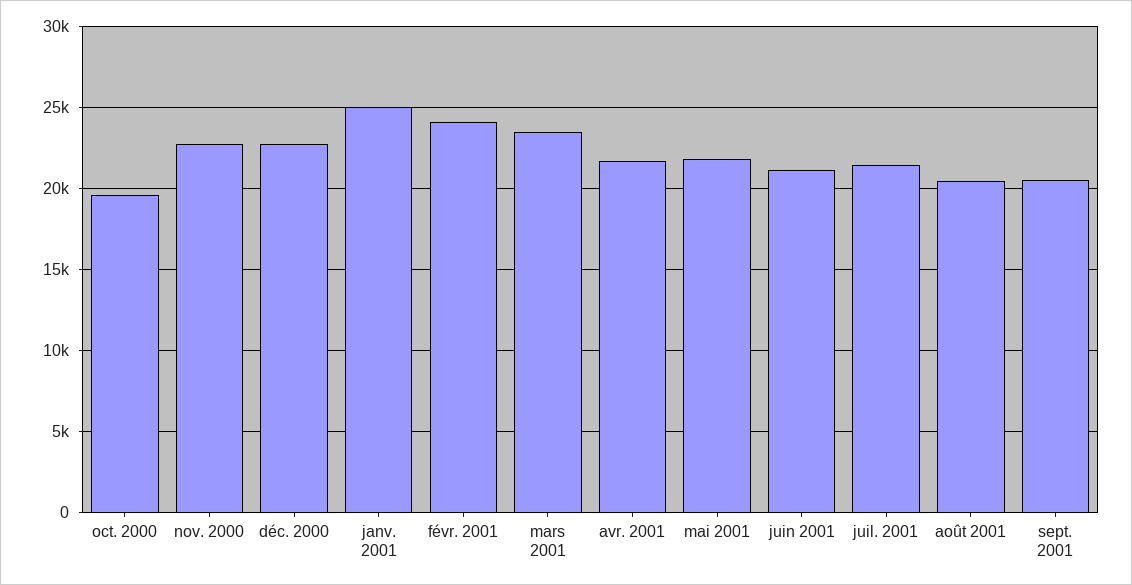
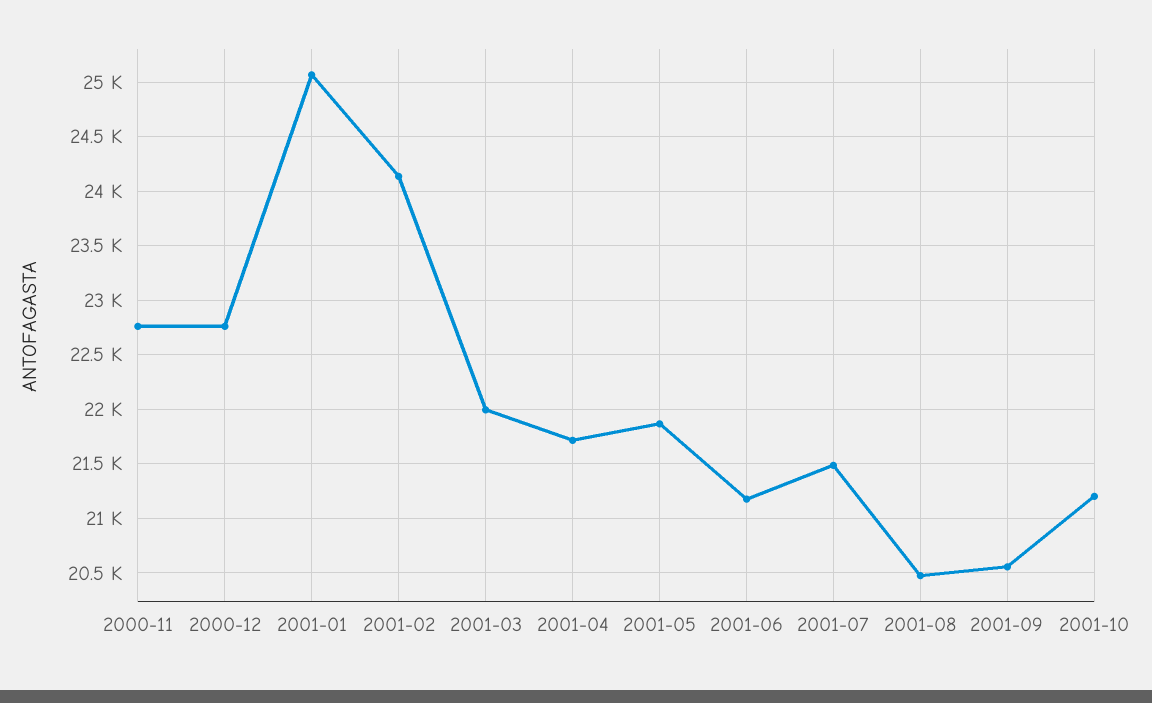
oct. 2000: 19500 -> none
mars 2001: 23500 -> 22000
2001-10: none -> 21200

